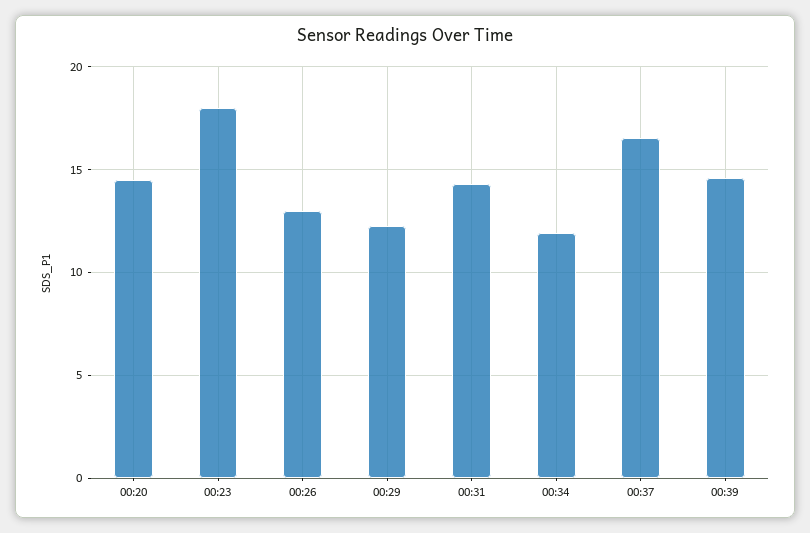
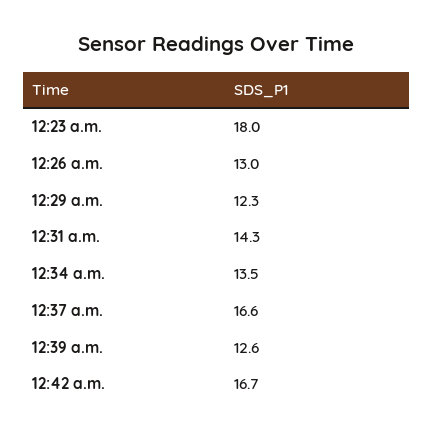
00:20: 14.5 -> none
00:34: 12 -> 13.5
00:39: 14.5 -> 12.6
12:42 a.m.: none -> 16.7

